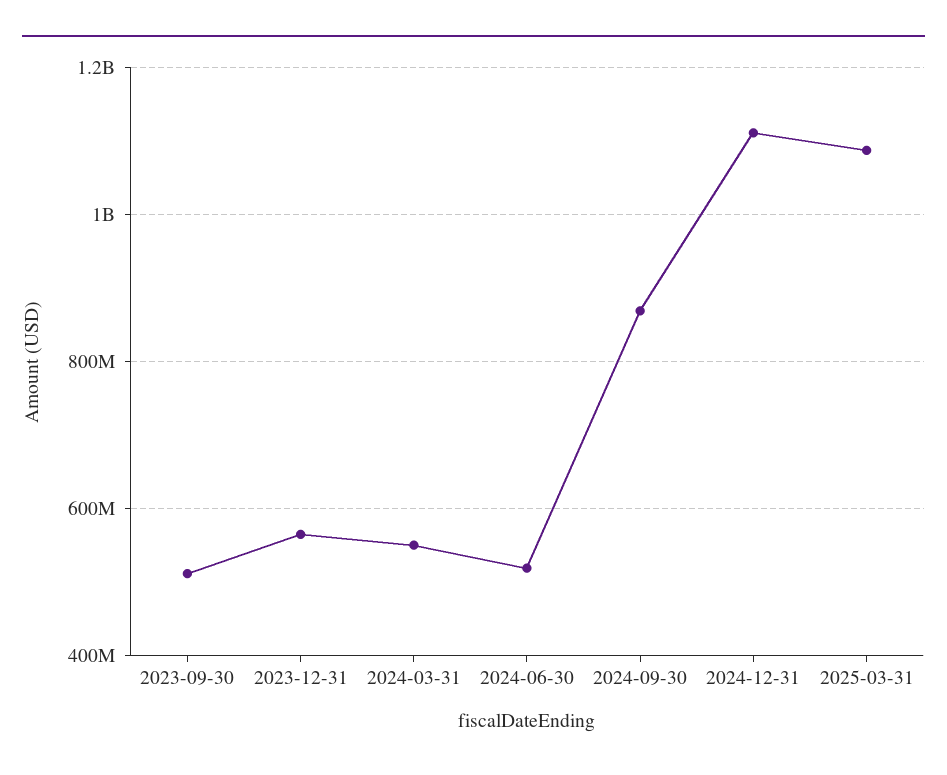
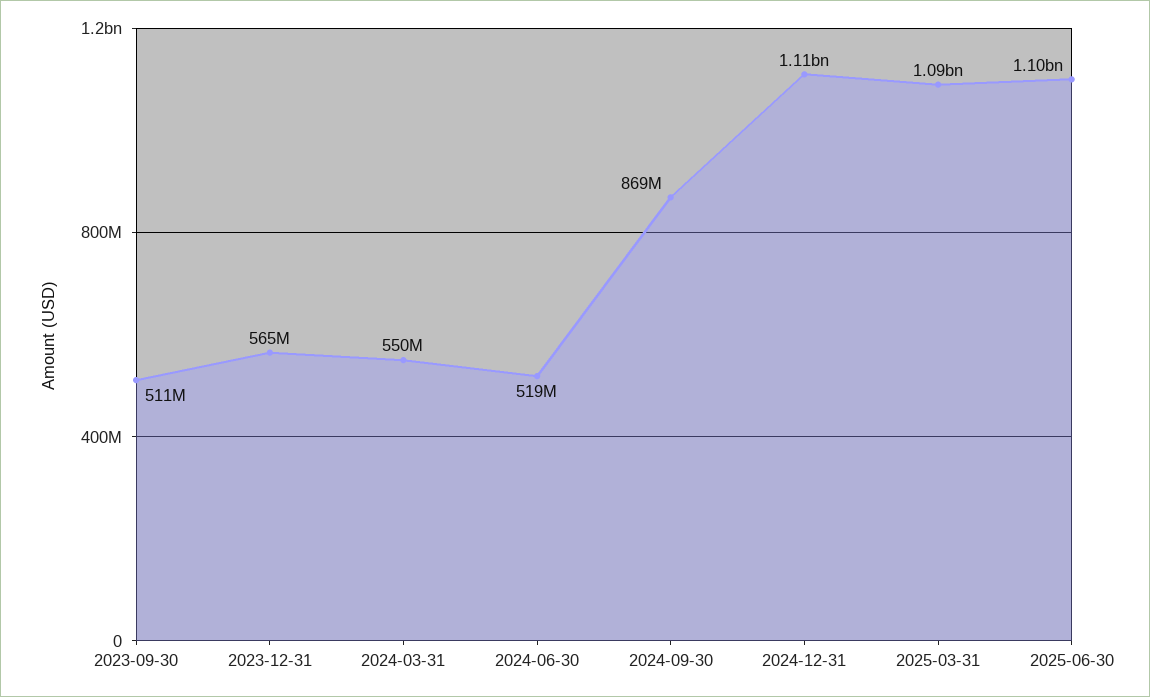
2025-06-30: none -> 1100000000

